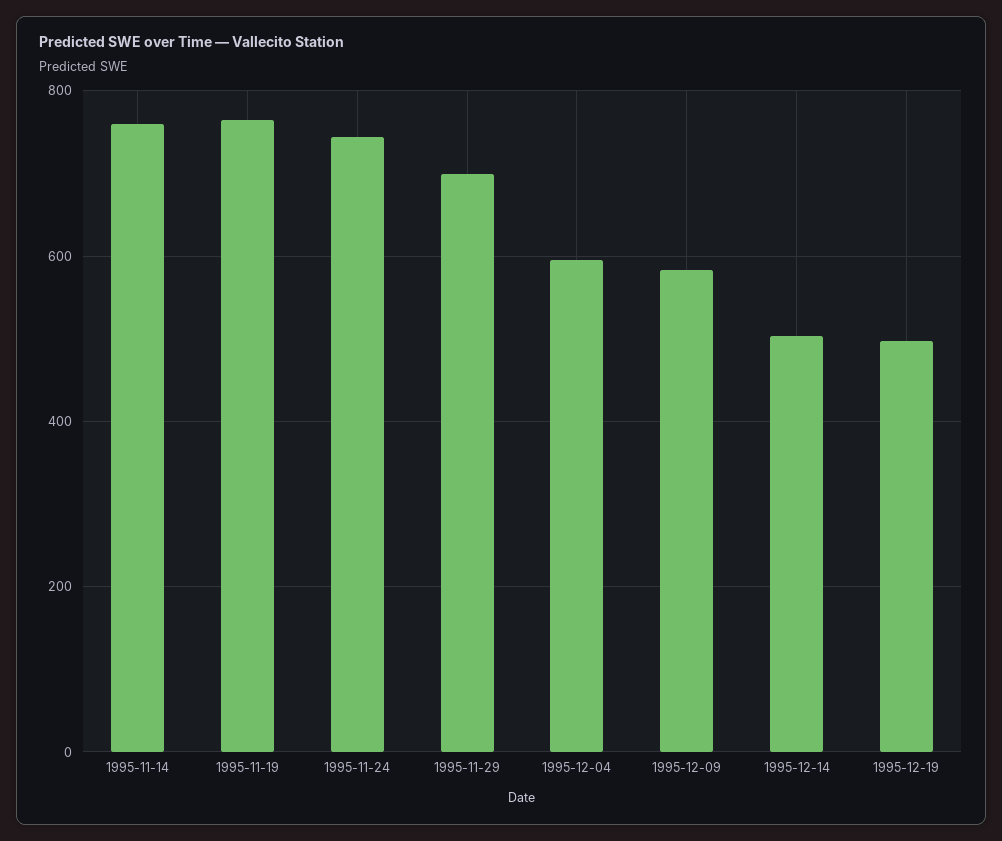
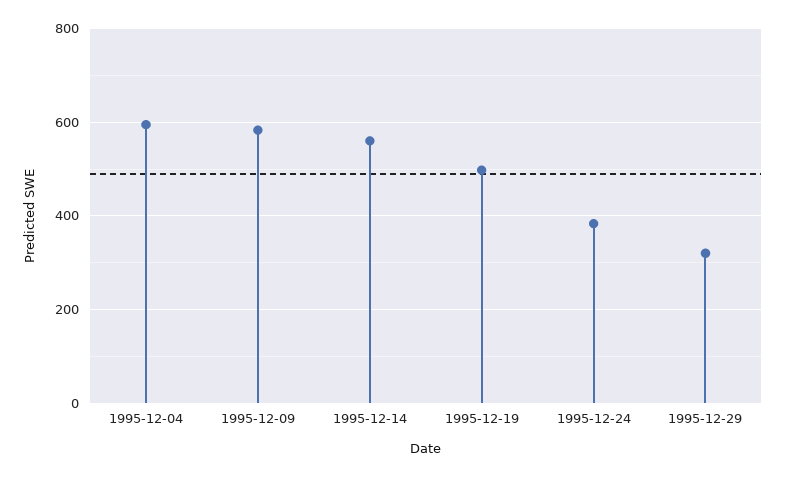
1995-11-14: 760 -> none
1995-11-19: 760 -> none
1995-11-24: 740 -> none
1995-11-29: 700 -> none
1995-12-14: 500 -> 560
1995-12-24: none -> 380
1995-12-29: none -> 320

